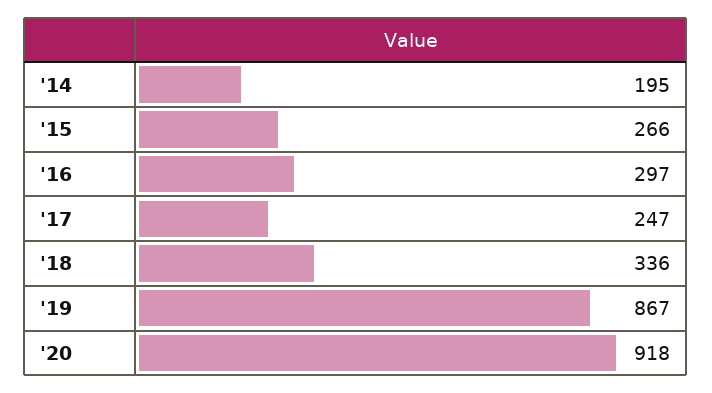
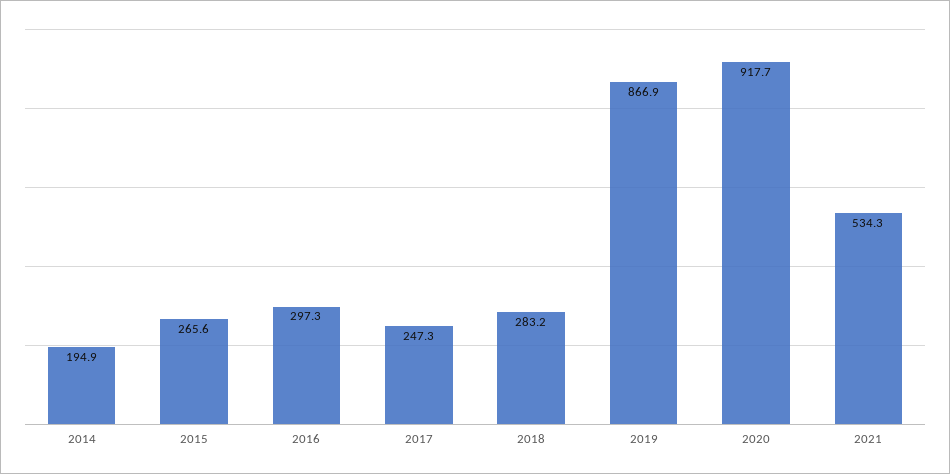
'18: 336 -> 283.2
2021: none -> 534.3

